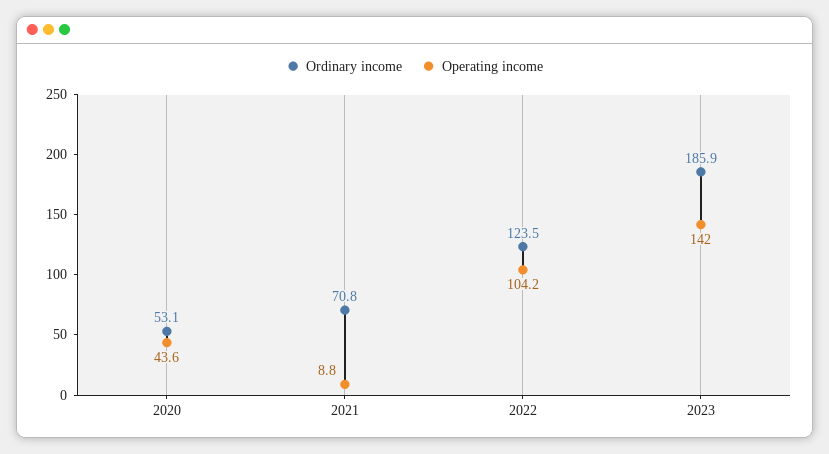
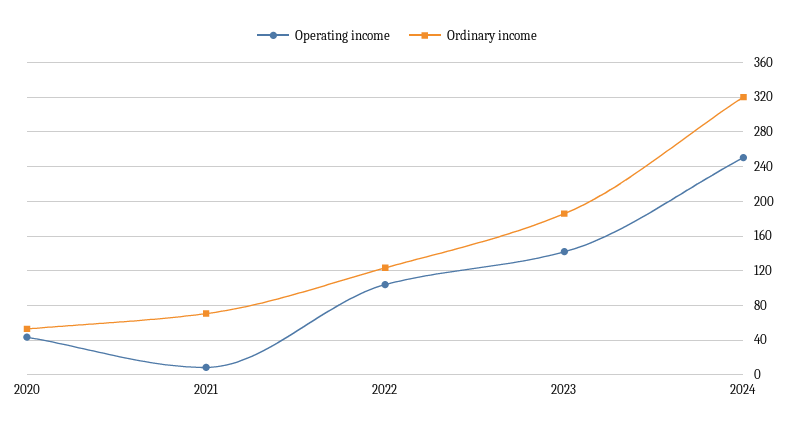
Operating income, 2024: none -> 250
Ordinary income, 2024: none -> 320

